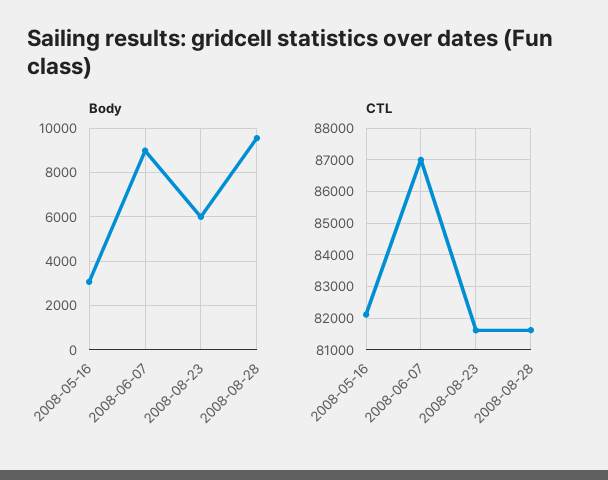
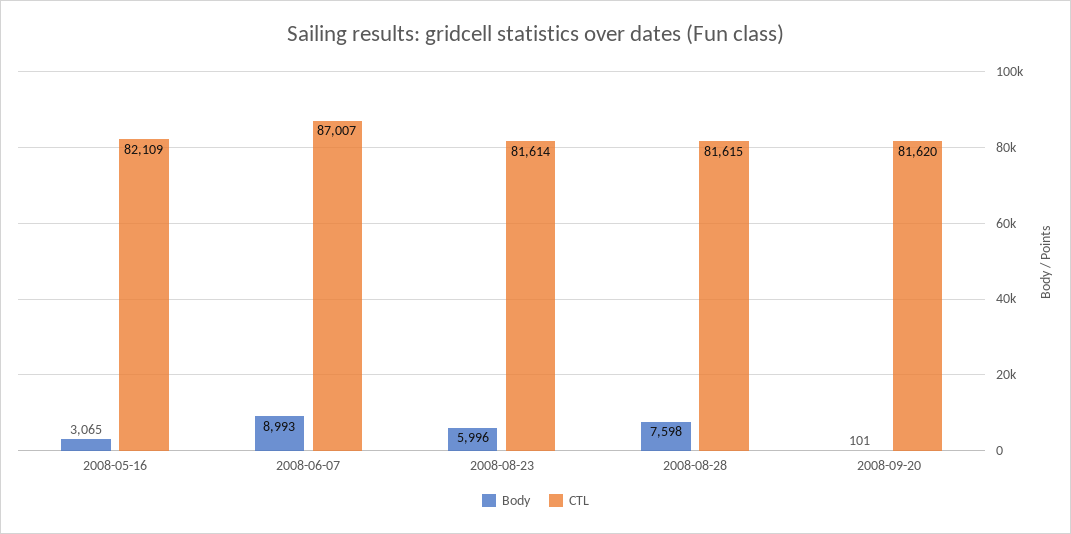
Body, 2008-08-28: 9500 -> 7598
Body, 2008-09-20: none -> 101
CTL, 2008-09-20: none -> 81620

